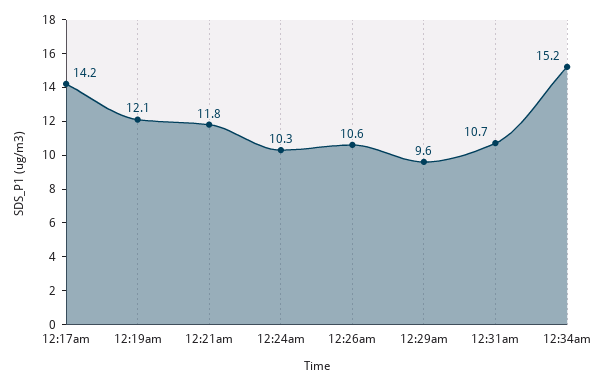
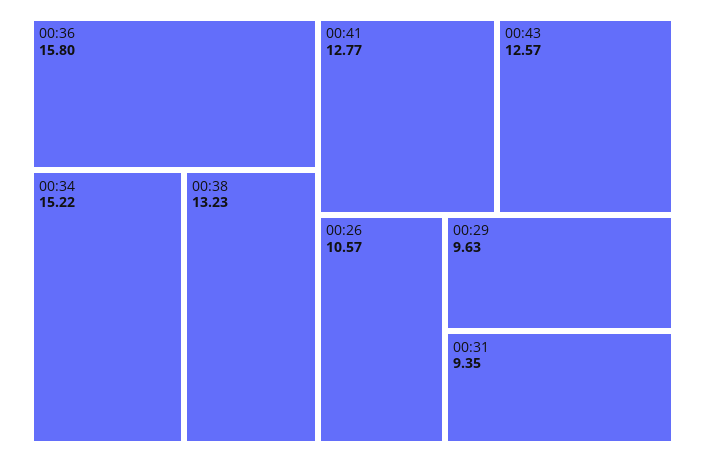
12:17am: 14.2 -> none
12:19am: 12.1 -> none
12:21am: 11.8 -> none
12:24am: 10.3 -> none
12:31am: 10.7 -> 9.35
00:36: none -> 15.8
00:38: none -> 13.23
00:41: none -> 12.77
00:43: none -> 12.57

